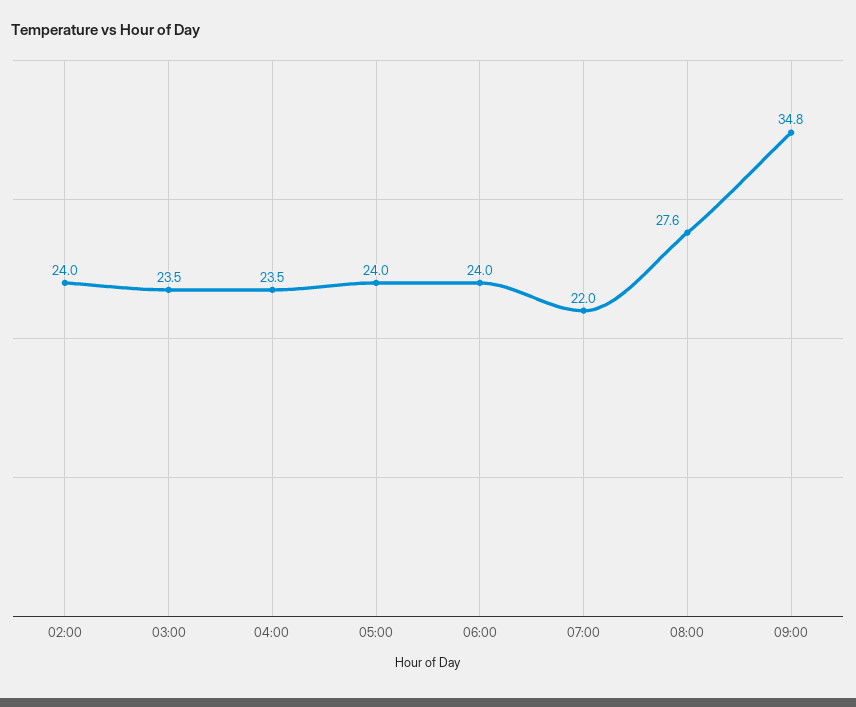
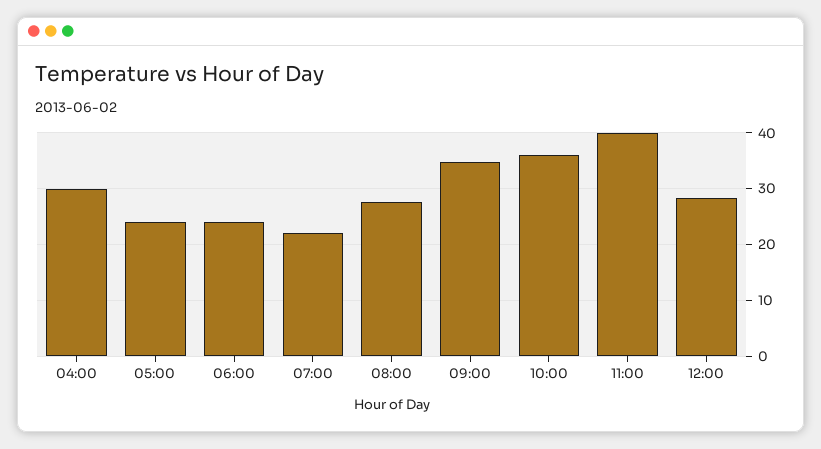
02:00: 24 -> none
03:00: 23.5 -> none
04:00: 23.5 -> 30
10:00: none -> 36
11:00: none -> 40
12:00: none -> 28

